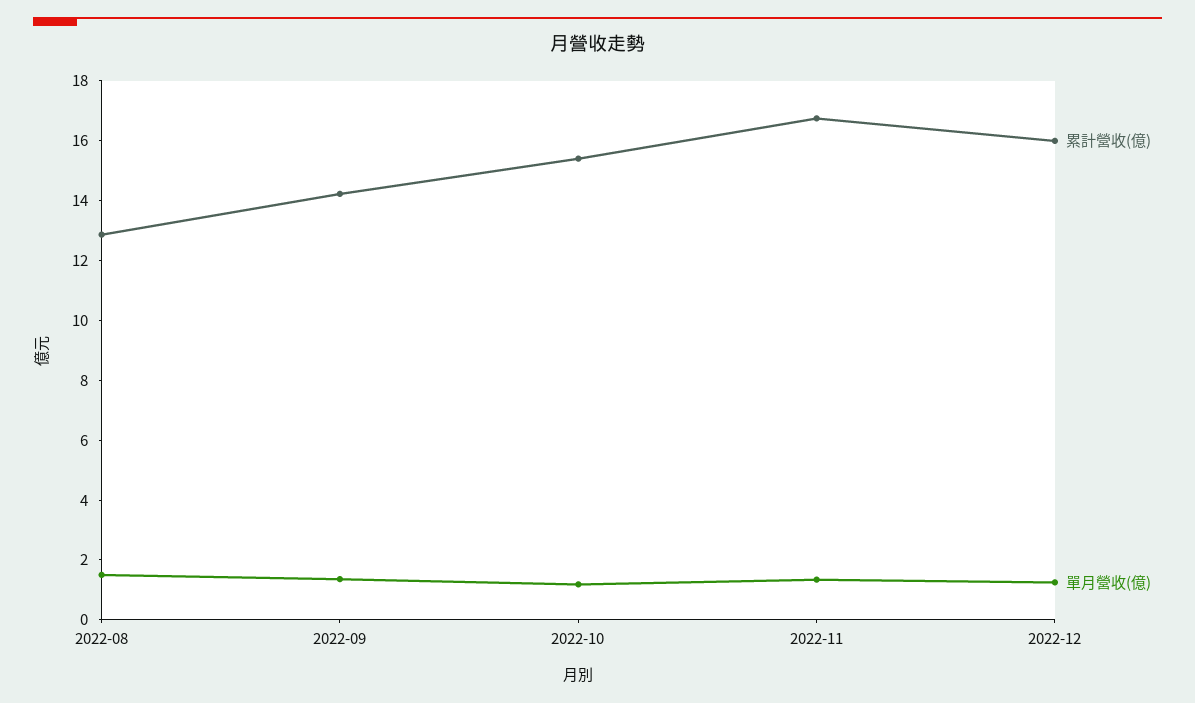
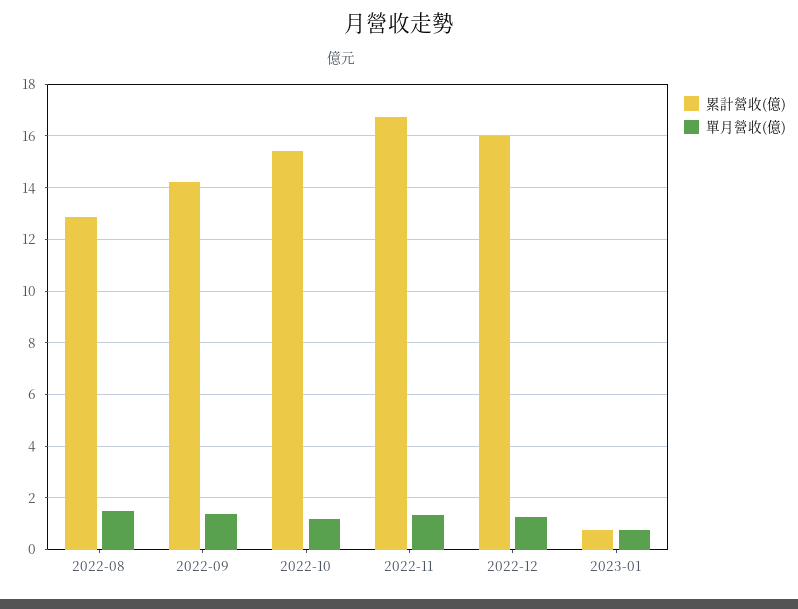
累計營收(億), 2023-01: none -> 0.75
單月營收(億), 2023-01: none -> 0.75

